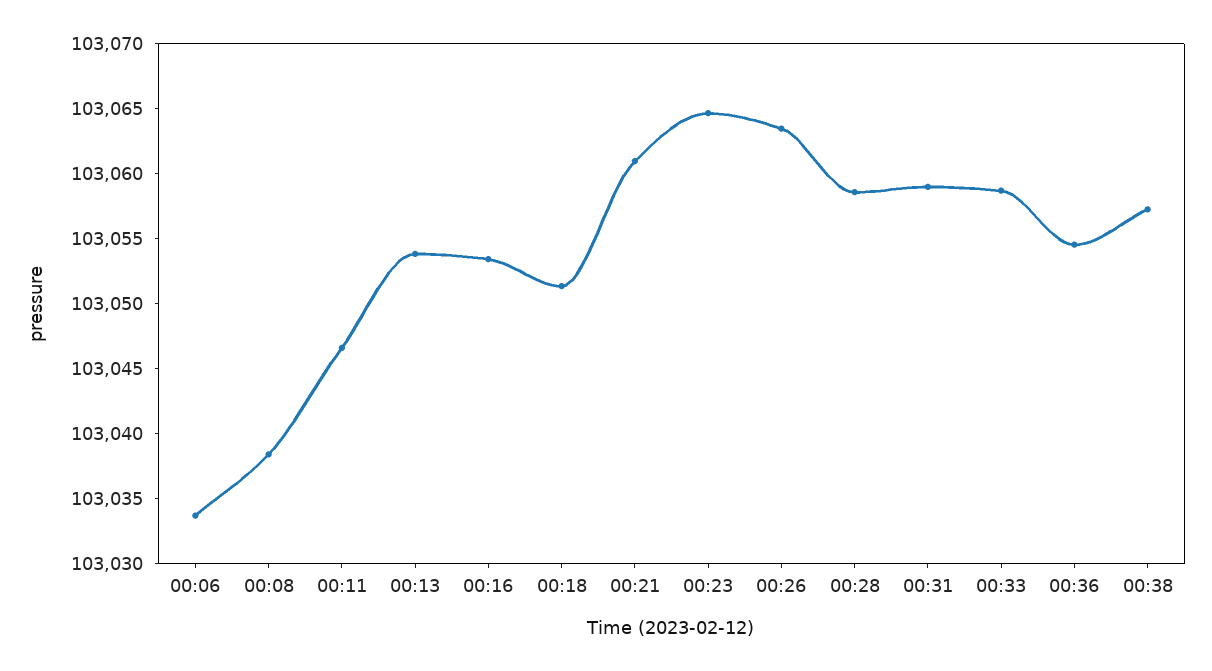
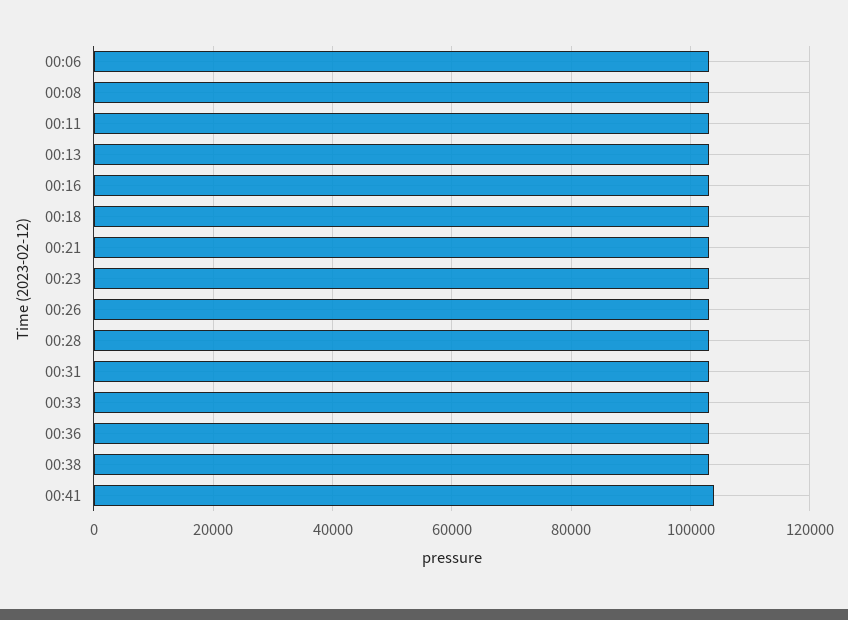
00:41: none -> 104000

